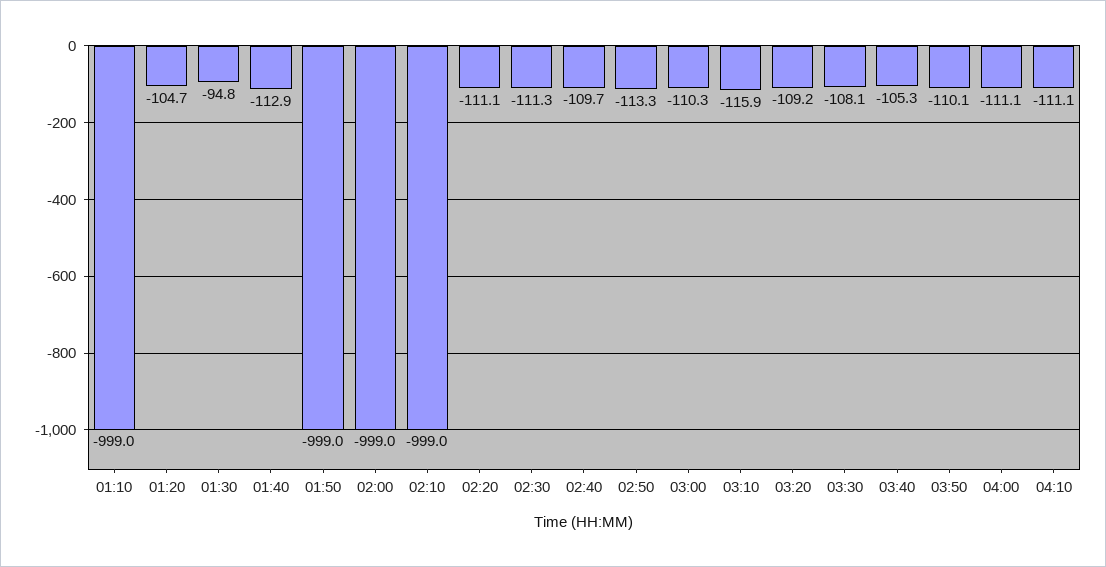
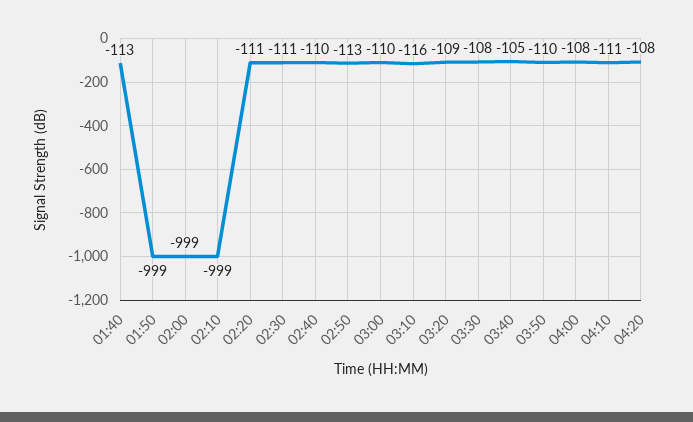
01:10: -999 -> none
01:20: -104.7 -> none
01:30: -94.8 -> none
04:00: -111.1 -> -108
04:20: none -> -108

